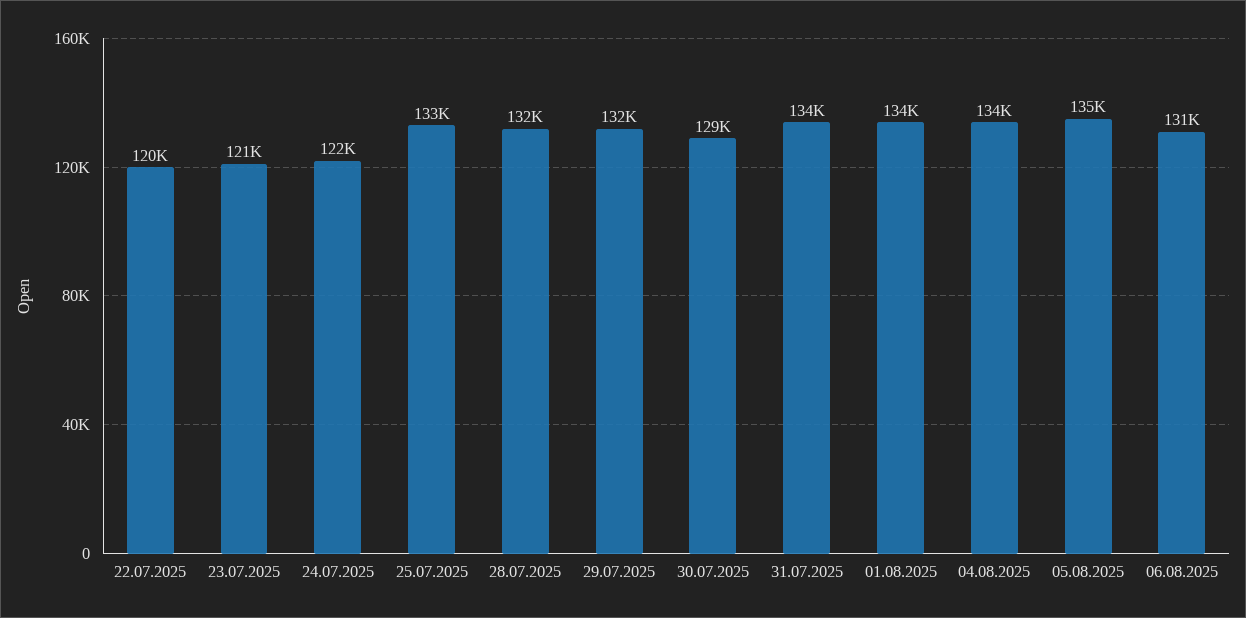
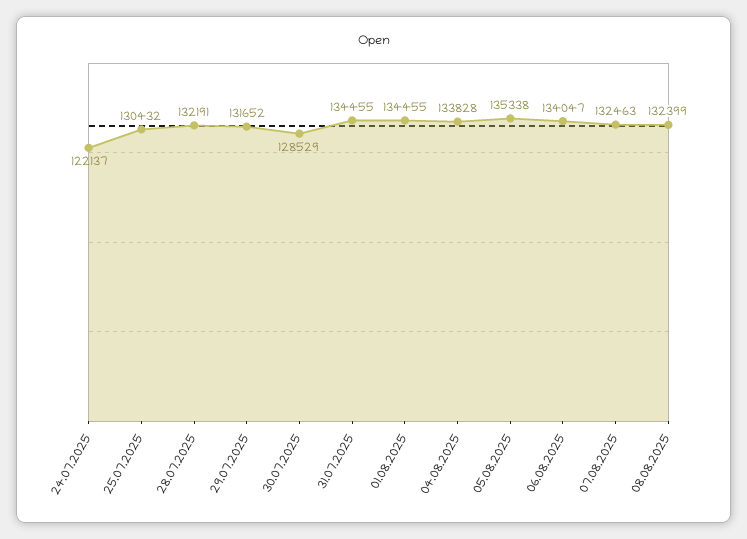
22.07.2025: 120000 -> none
23.07.2025: 121000 -> none
25.07.2025: 133000 -> 130432
06.08.2025: 131000 -> 134047
07.08.2025: none -> 132463
08.08.2025: none -> 132399

